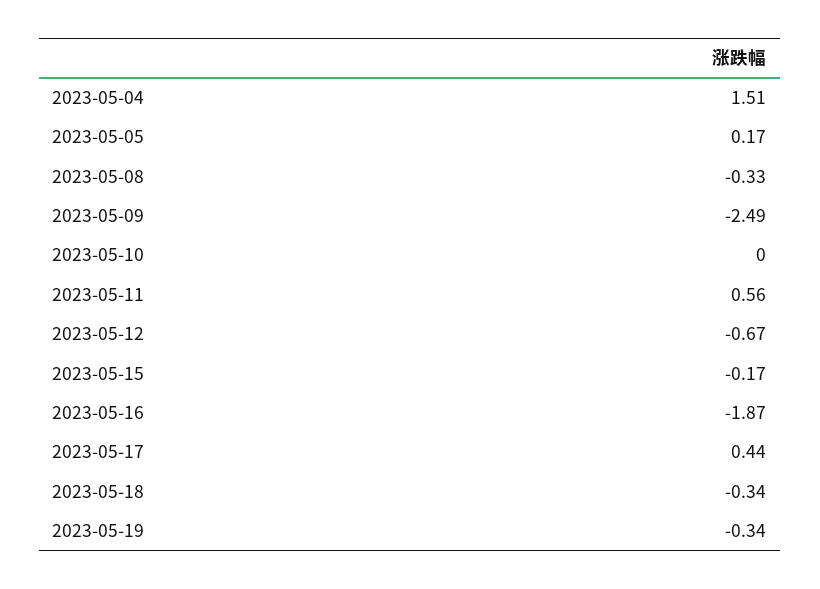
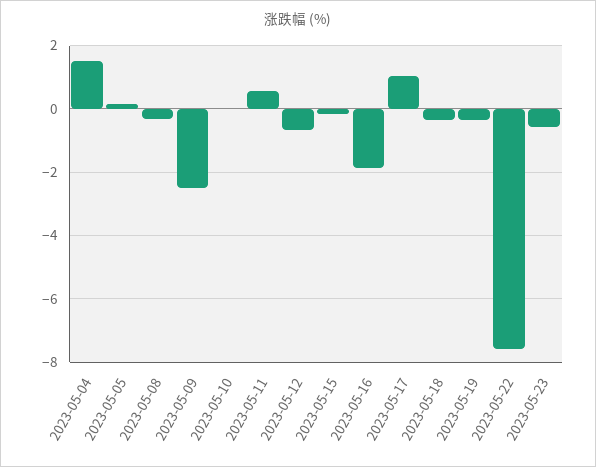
2023-05-17: 0.44 -> 1
2023-05-22: none -> -7.6
2023-05-23: none -> -0.6

